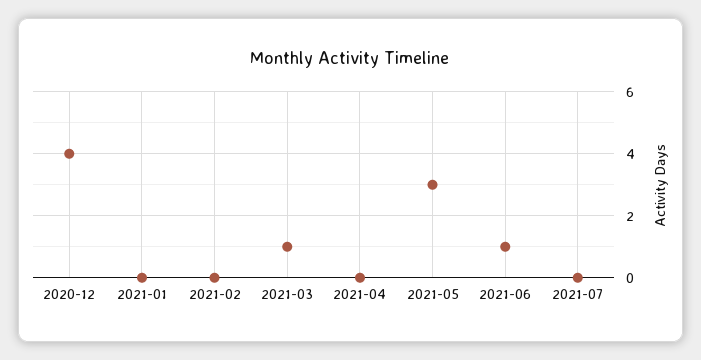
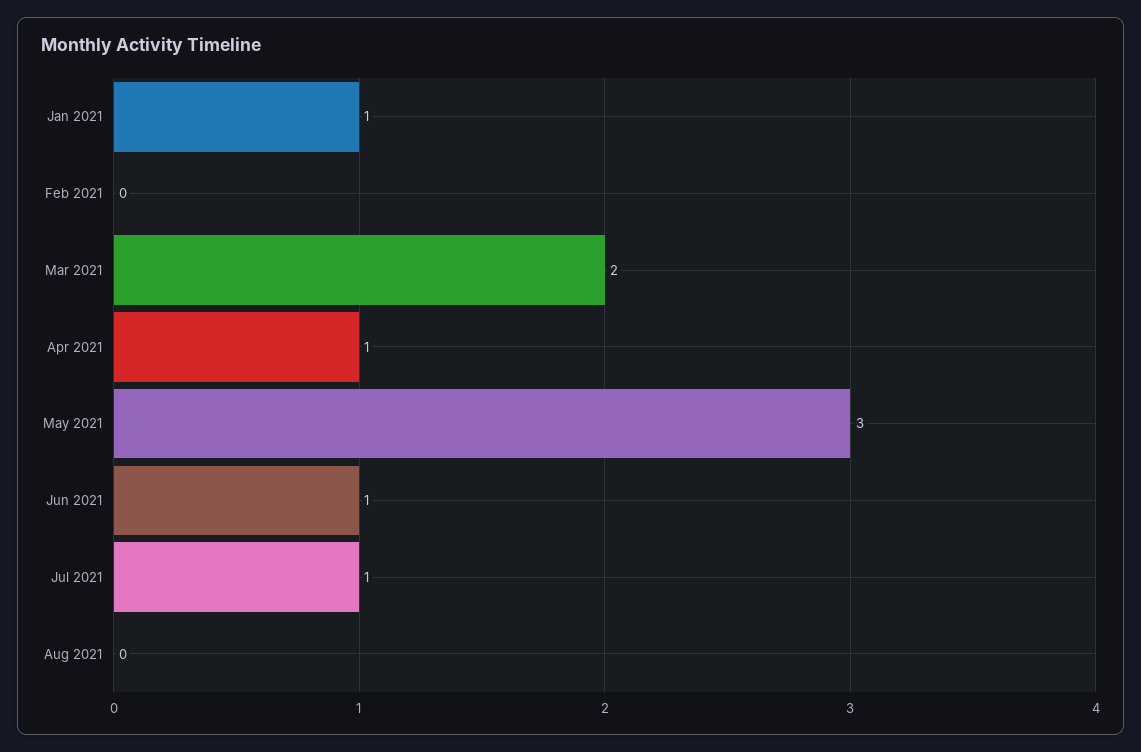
2020-12: 4 -> none
2021-01: 0 -> 1
2021-03: 1 -> 2
2021-04: 0 -> 1
2021-07: 0 -> 1
Aug 2021: none -> 0

